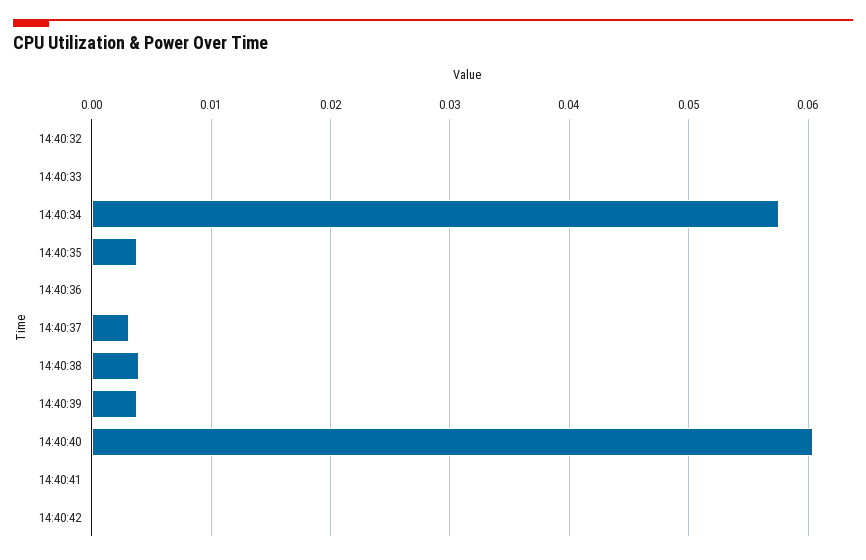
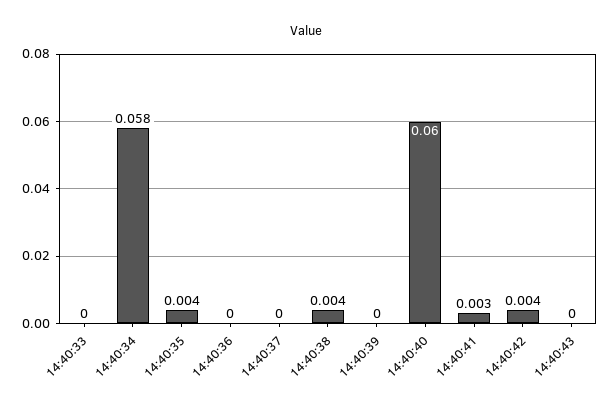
14:40:32: 0 -> none
14:40:37: 0.003 -> 0
14:40:39: 0.004 -> 0
14:40:41: 0 -> 0.003
14:40:42: 0 -> 0.004
14:40:43: none -> 0

